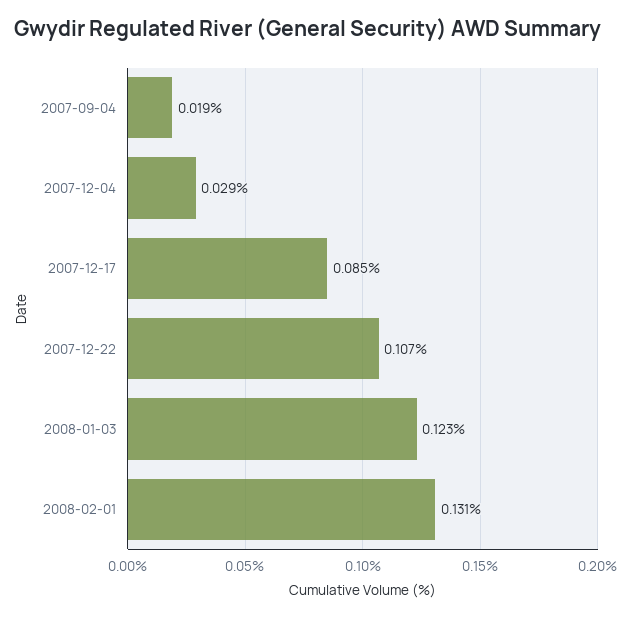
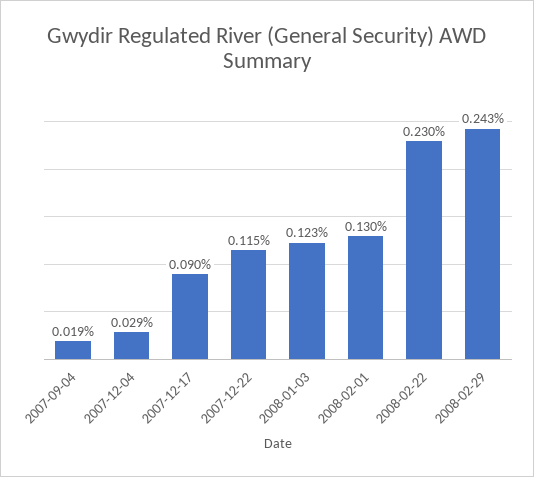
2007-12-17: 0.085 -> 0.09
2007-12-22: 0.107 -> 0.115
2008-02-01: 0.131 -> 0.13
2008-02-22: none -> 0.23
2008-02-29: none -> 0.243

